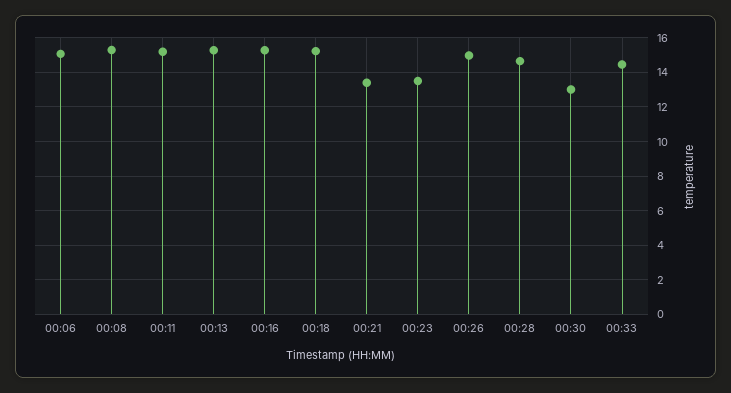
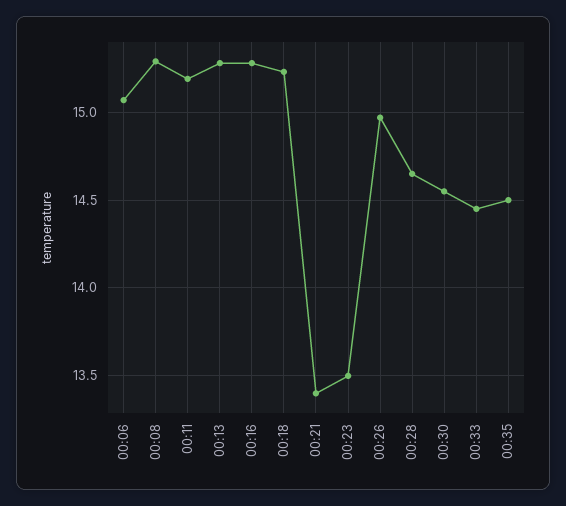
00:30: 13 -> 14.55
00:35: none -> 14.5

